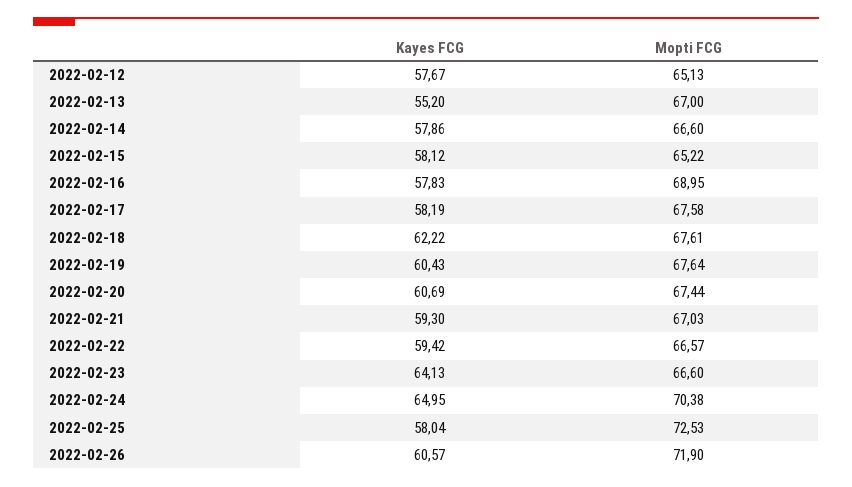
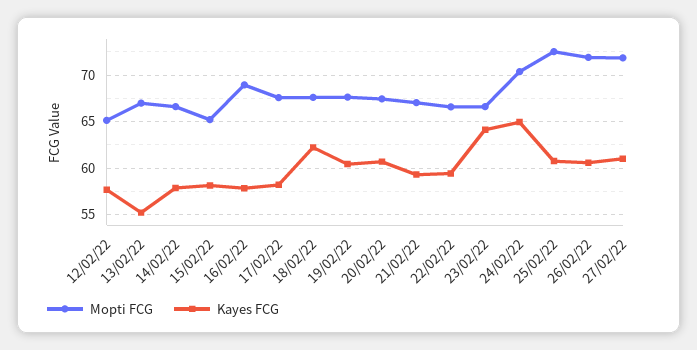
Kayes FCG, 2022-02-25: 58.04 -> 61
Mopti FCG, 27/02/22: none -> 72
Kayes FCG, 27/02/22: none -> 61

